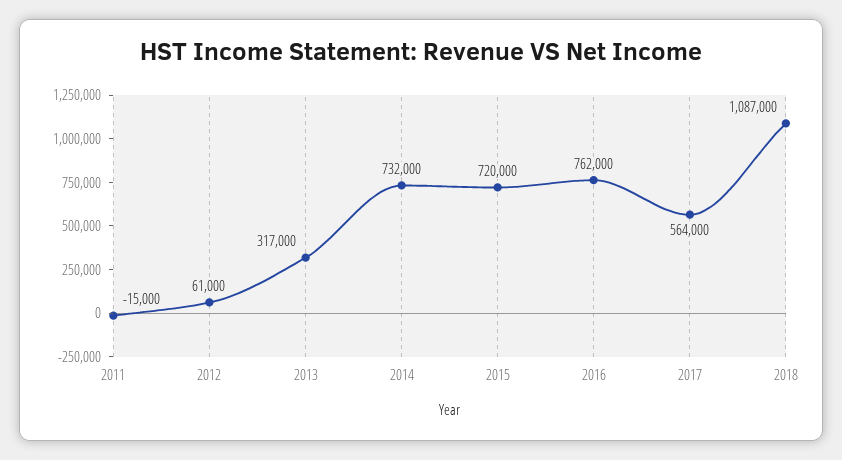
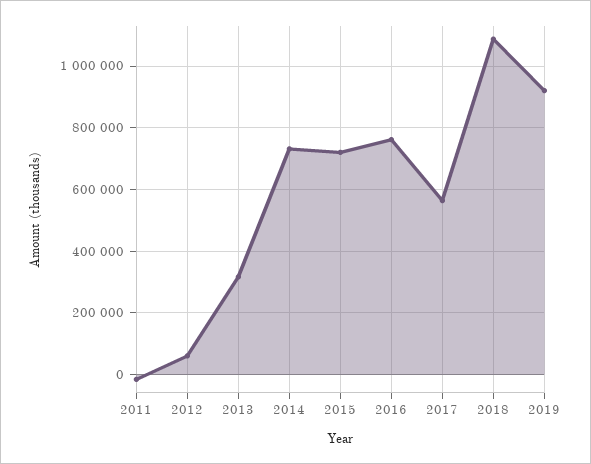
2019: none -> 920000

